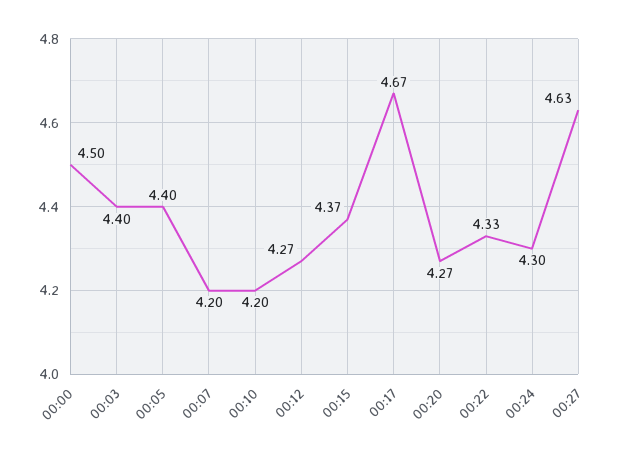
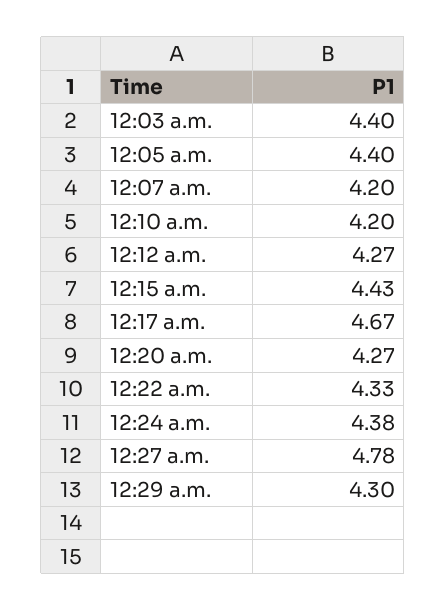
00:00: 4.5 -> none
00:15: 4.37 -> 4.43
00:24: 4.3 -> 4.38
00:27: 4.63 -> 4.78
12:29 a.m.: none -> 4.3

